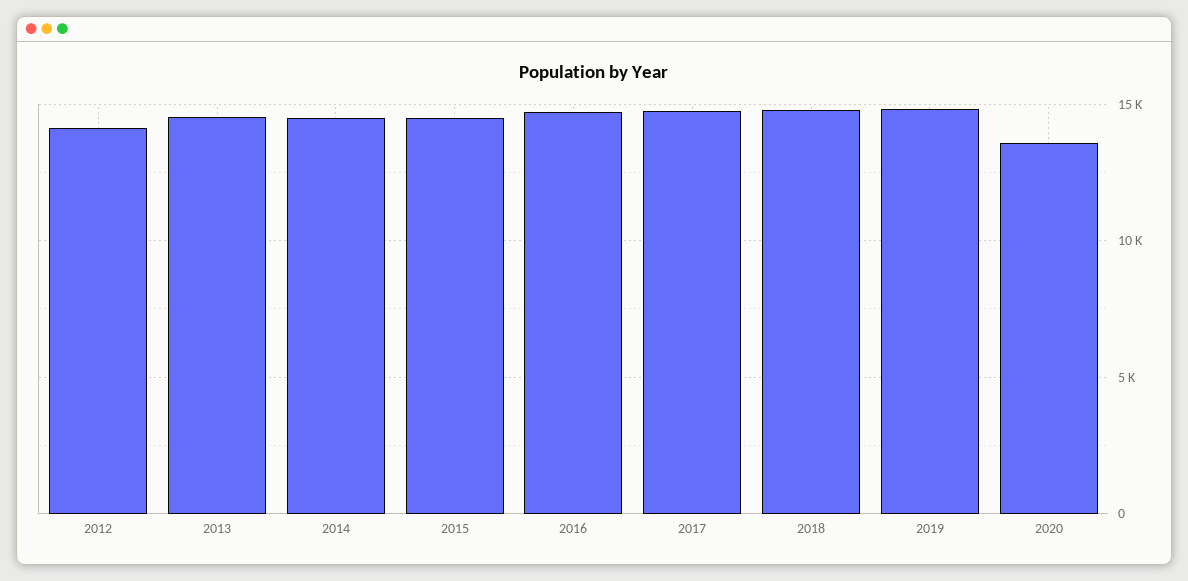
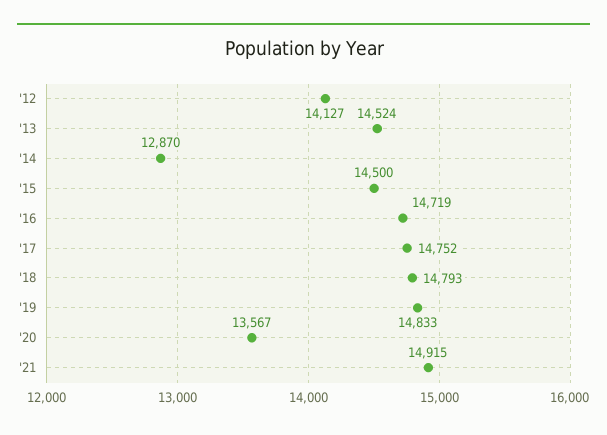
2014: 14500 -> 12870
'21: none -> 14915

